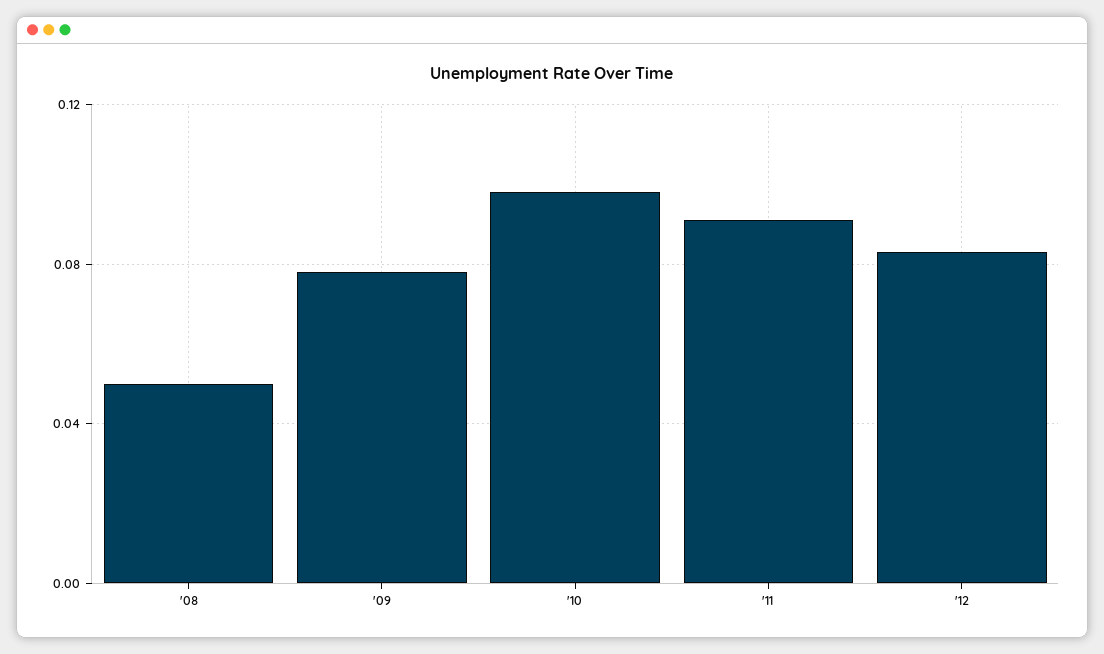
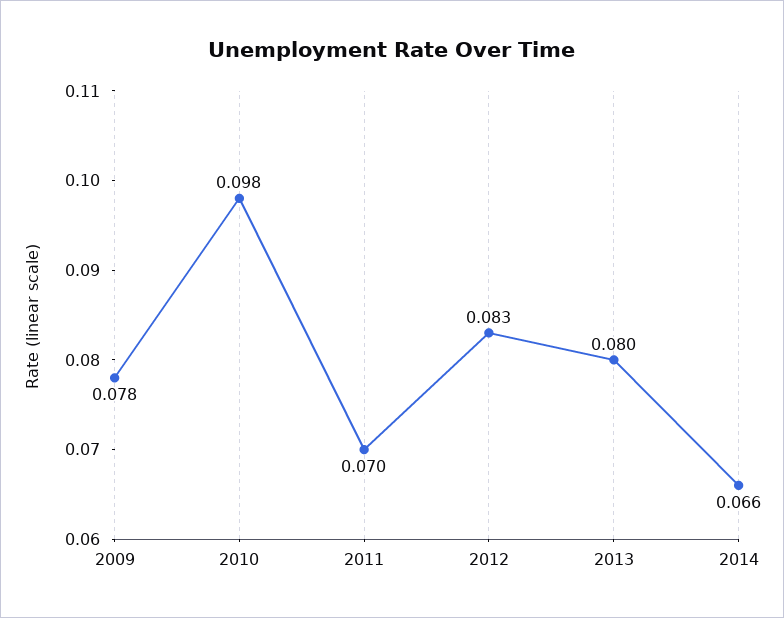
'08: 0.05 -> none
'11: 0.09 -> 0.07
2013: none -> 0.08
2014: none -> 0.066

